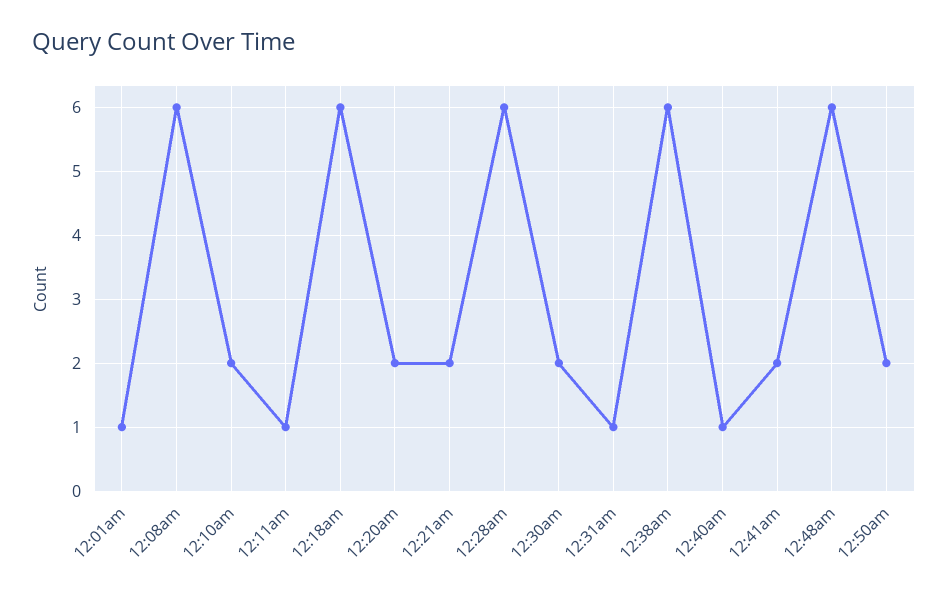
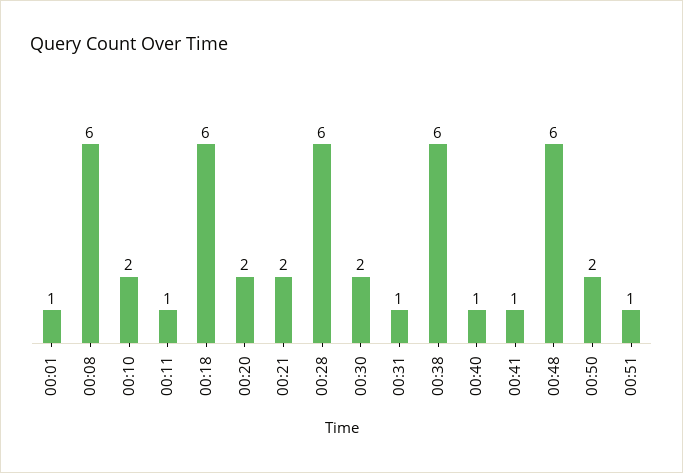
12:41am: 2 -> 1
00:51: none -> 1

